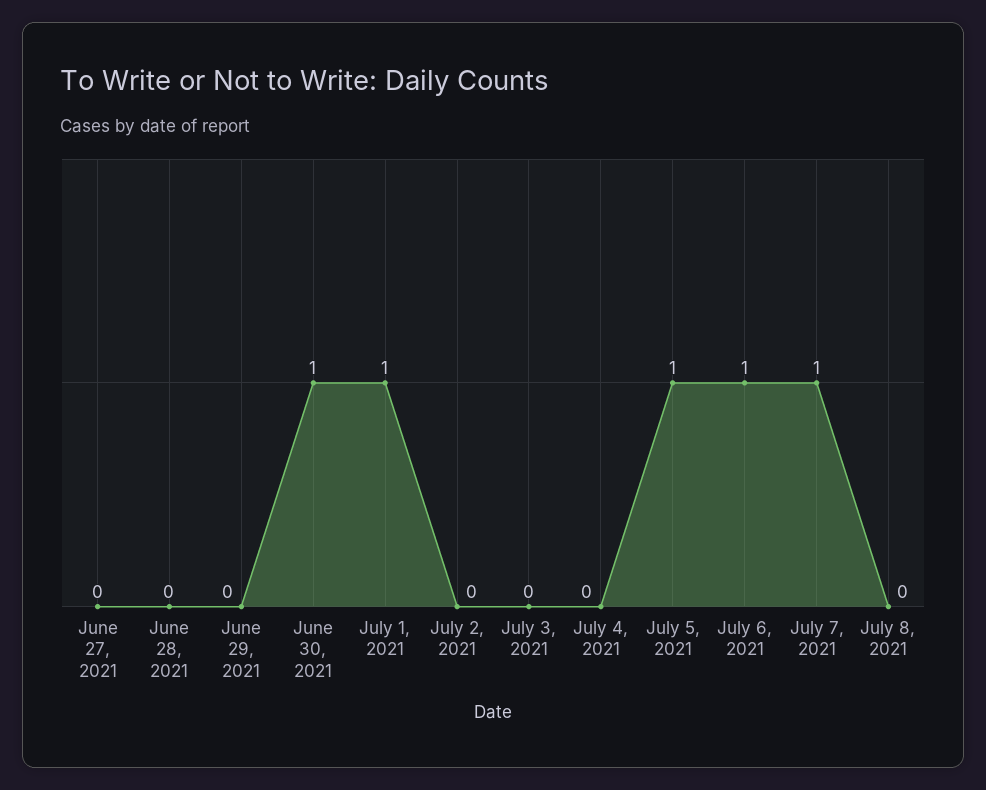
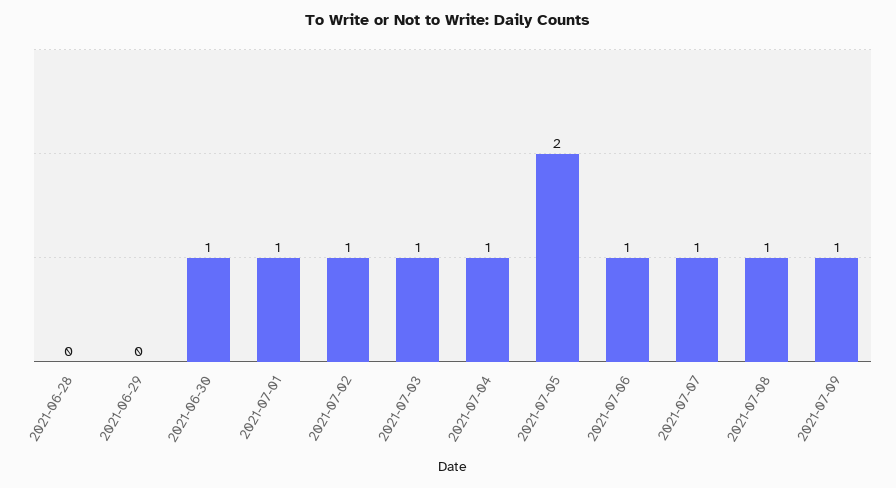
June 27, 2021: 0 -> none
July 2, 2021: 0 -> 1
July 3, 2021: 0 -> 1
July 4, 2021: 0 -> 1
July 5, 2021: 1 -> 2
July 8, 2021: 0 -> 1
2021-07-09: none -> 1

